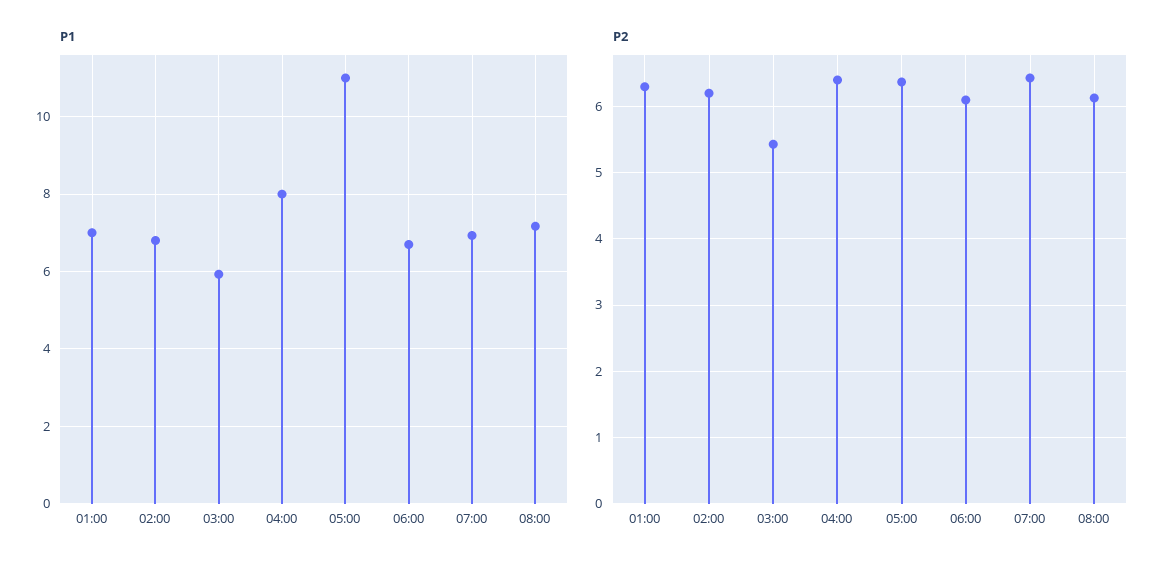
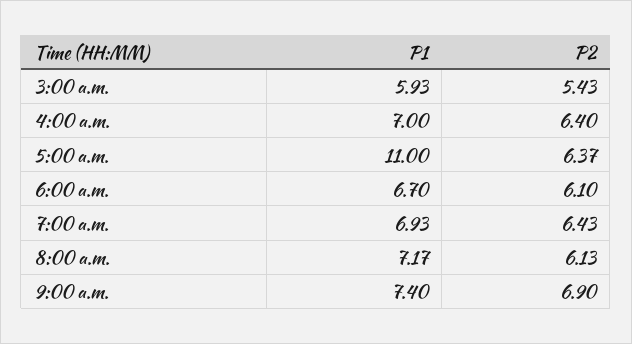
P1, 01:00: 7 -> none
P1, 02:00: 6.8 -> none
P1, 04:00: 8 -> 7
P2, 01:00: 6.3 -> none
P2, 02:00: 6.2 -> none
P1, 9:00 a.m.: none -> 7.4
P2, 9:00 a.m.: none -> 6.9

